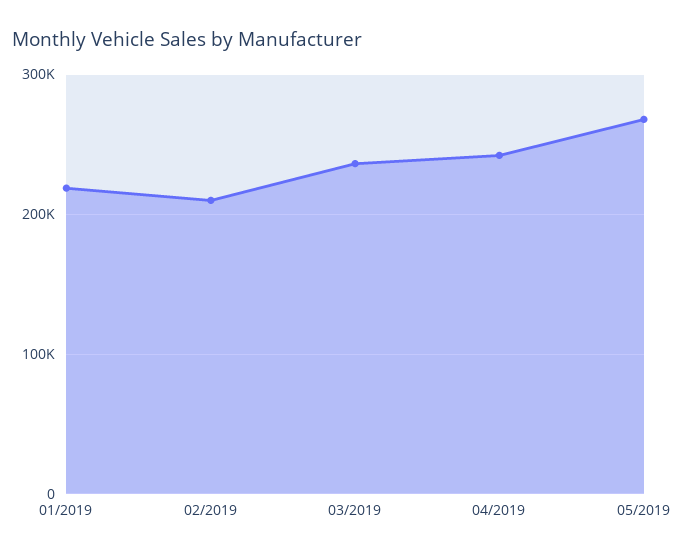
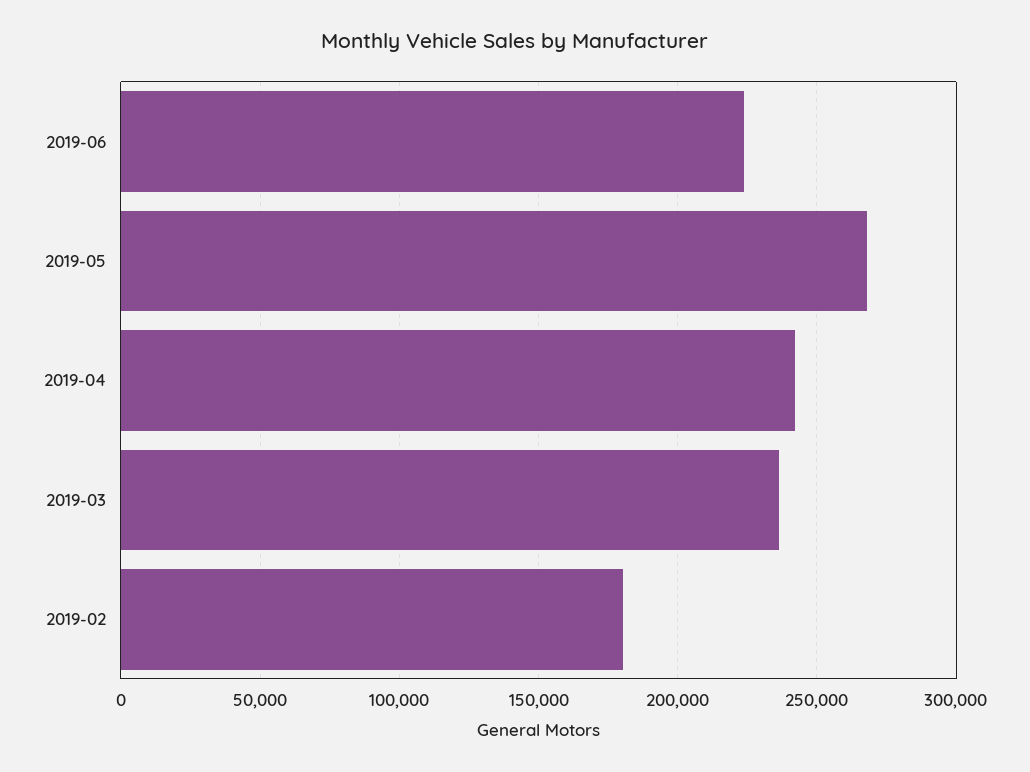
01/2019: 220000 -> none
02/2019: 210000 -> 180000
2019-06: none -> 225000

